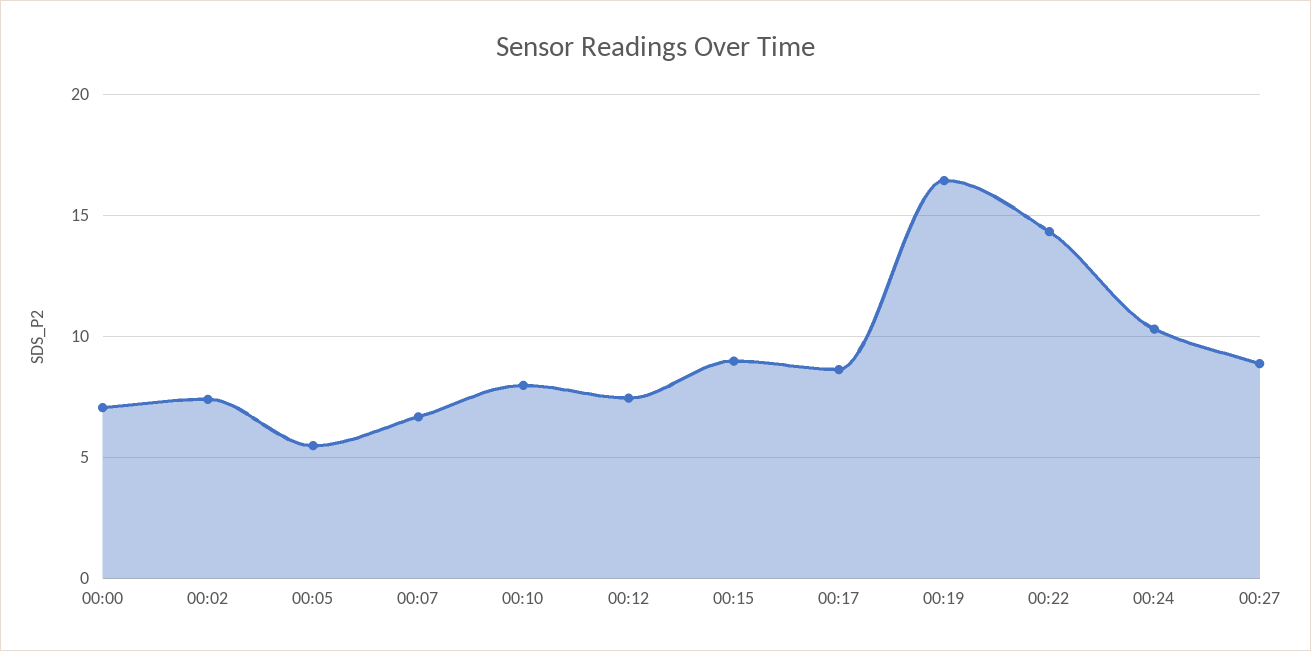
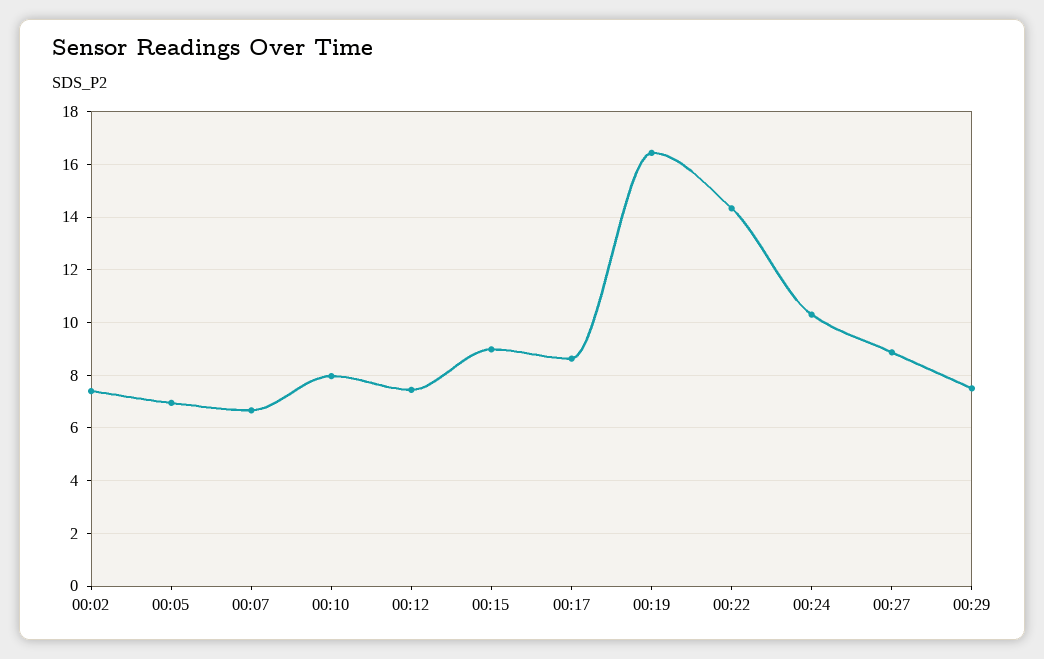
00:00: 7 -> none
00:05: 5.5 -> 7
00:29: none -> 7.5

